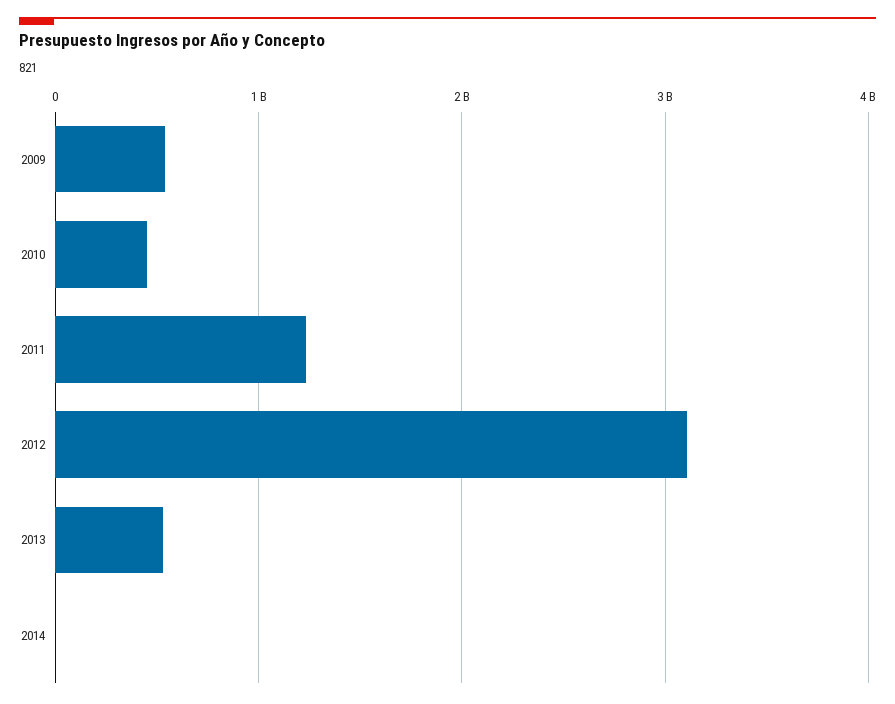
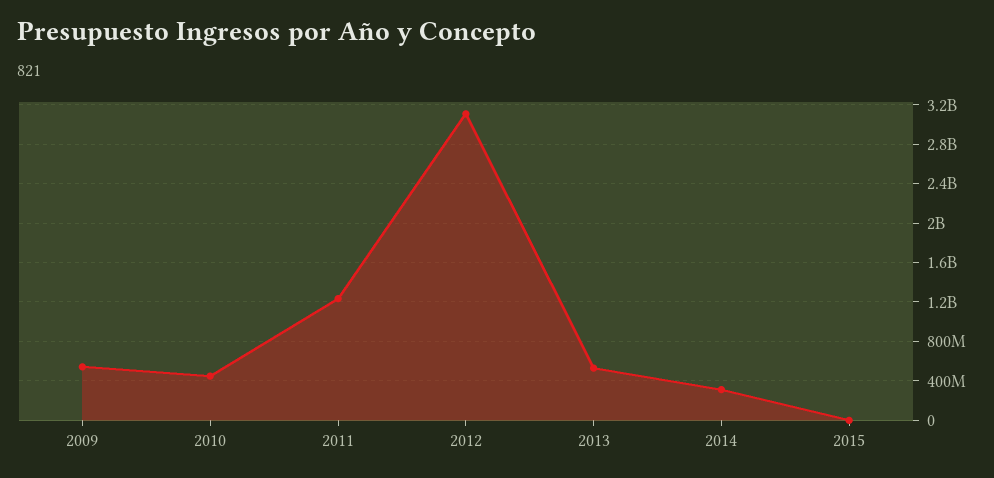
2014: 0 -> 300000000
2015: none -> 0

